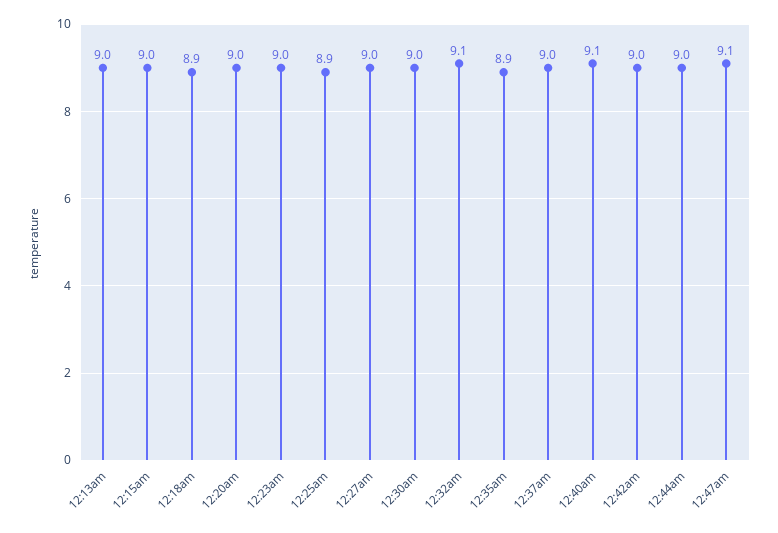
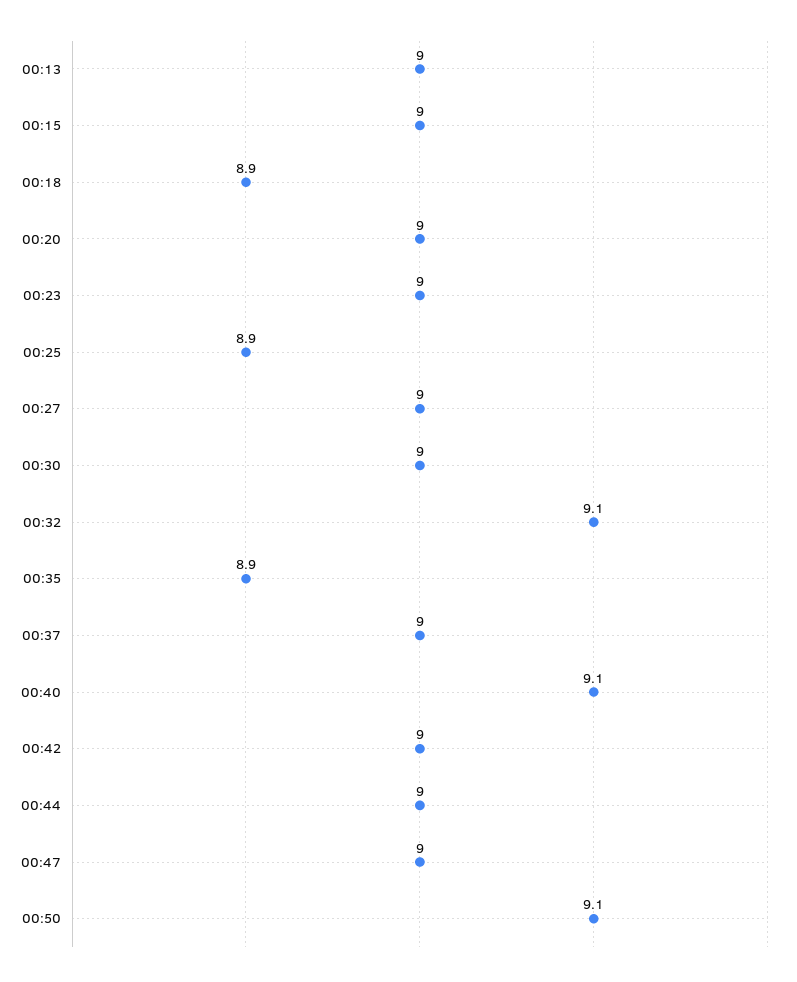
12:47am: 9.1 -> 9
00:50: none -> 9.1

